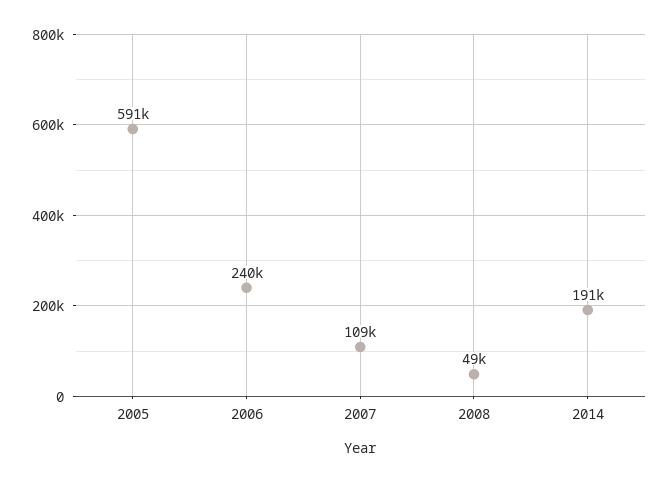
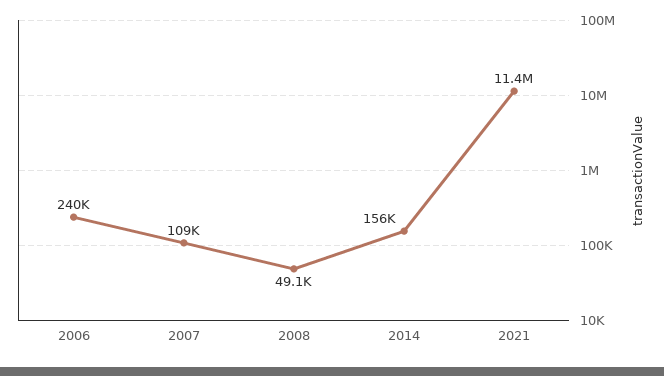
2005: 591000 -> none
2014: 191000 -> 156000
2021: none -> 11400000

